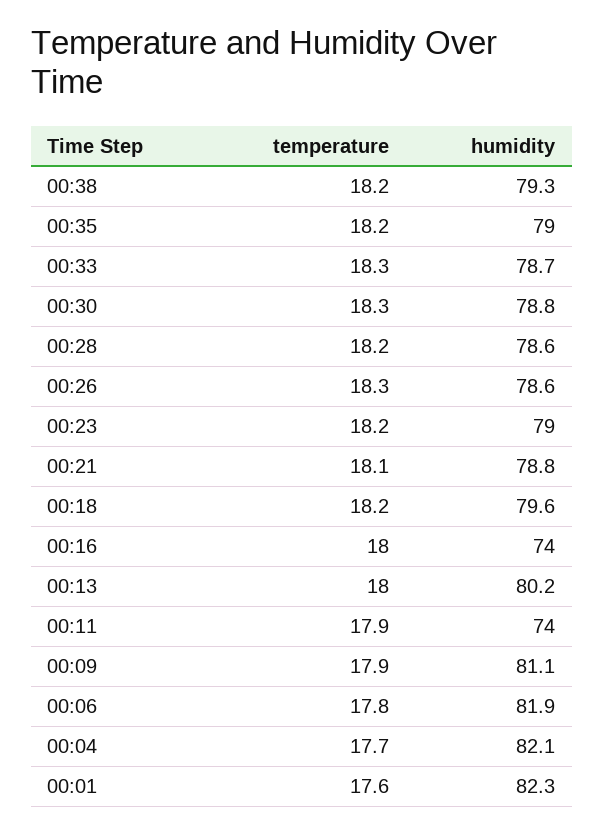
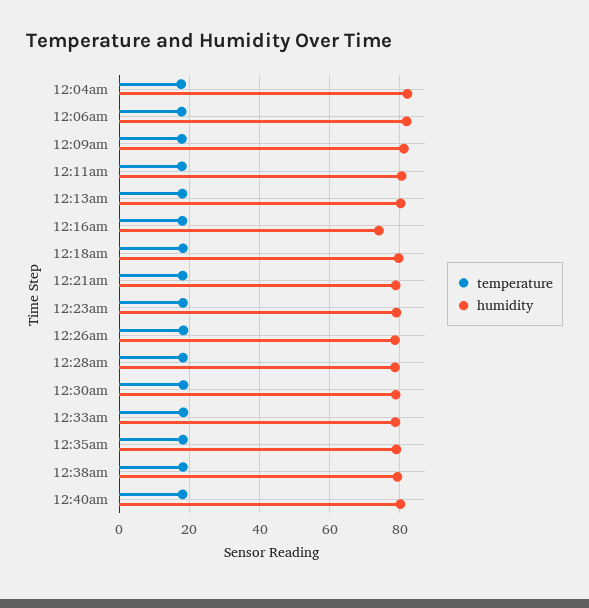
humidity, 00:11: 74 -> 80
temperature, 00:01: 17.6 -> none
humidity, 00:01: 82.3 -> none
temperature, 12:40am: none -> 18
humidity, 12:40am: none -> 80

